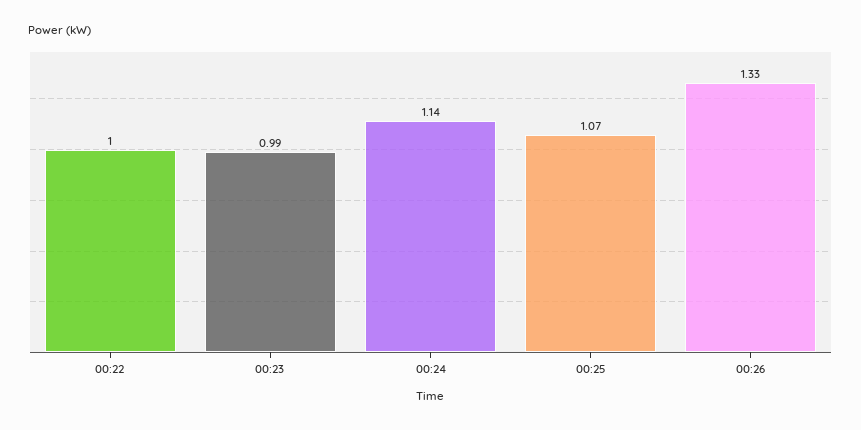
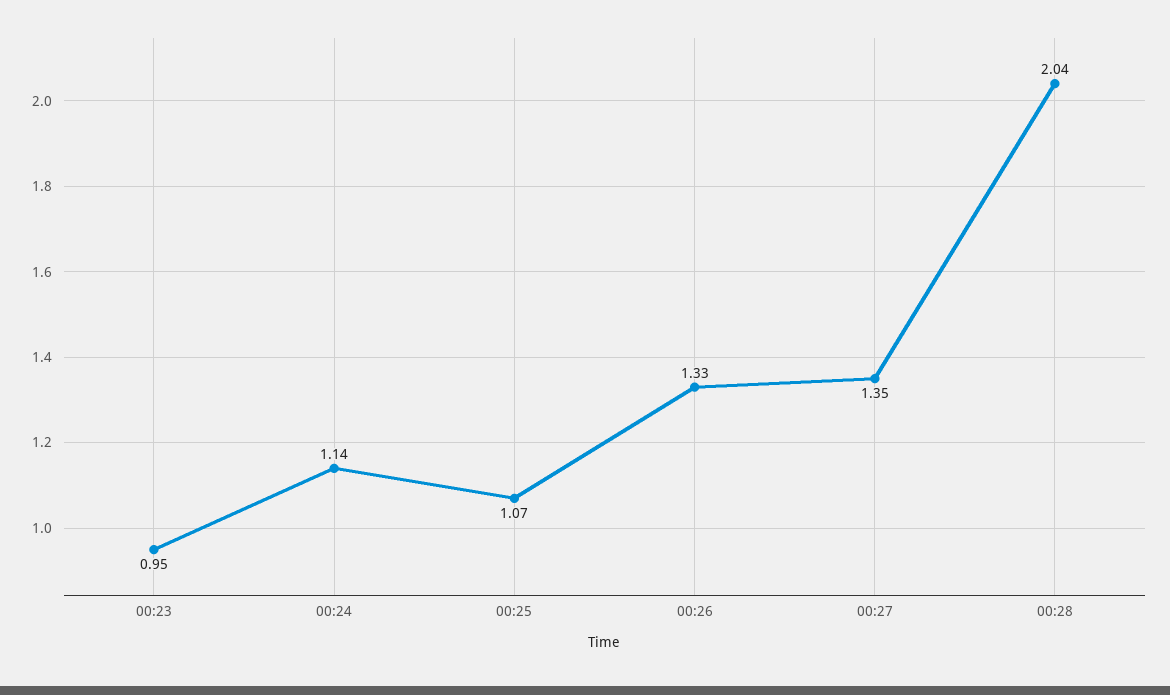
00:22: 1 -> none
00:23: 0.99 -> 0.95
00:27: none -> 1.35
00:28: none -> 2.04

